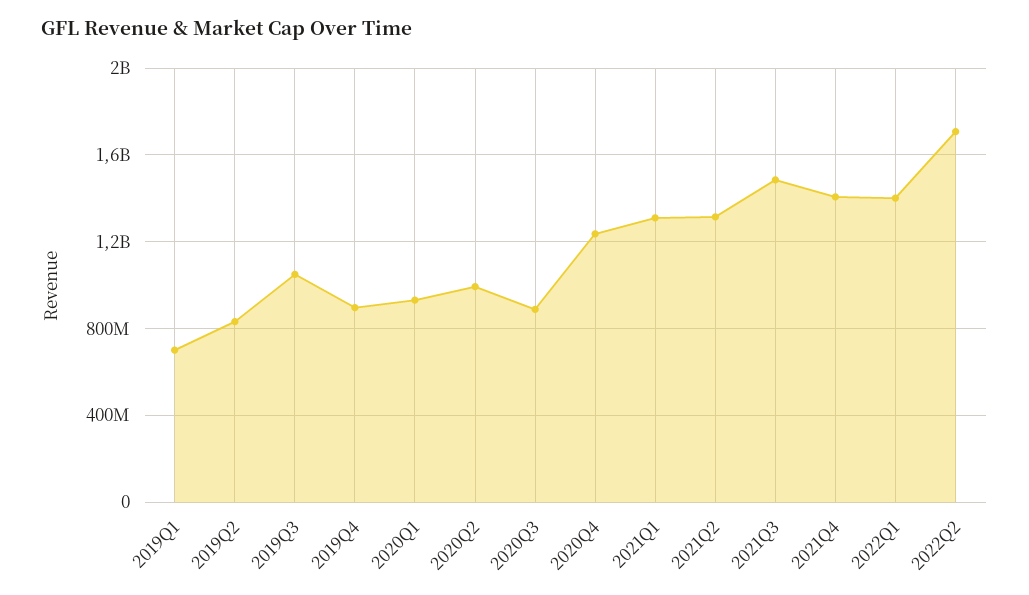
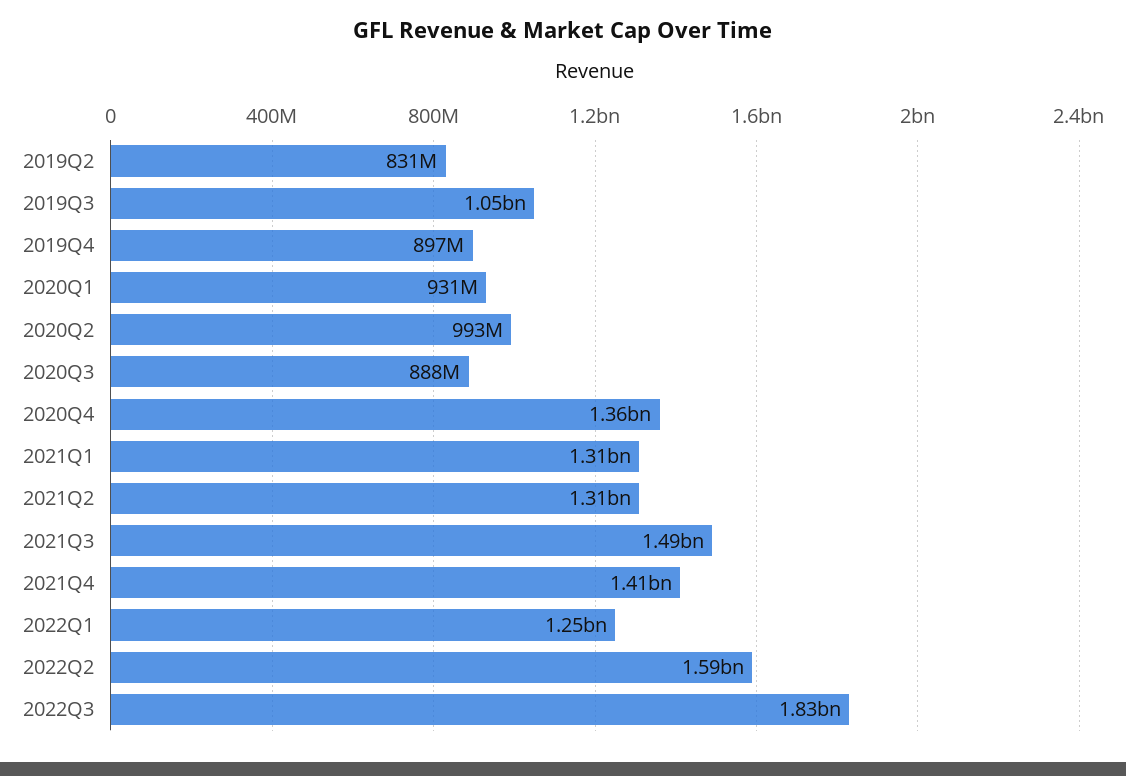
2019Q1: 700000000 -> none
2020Q4: 1250000000 -> 1360000000
2022Q1: 1400000000 -> 1250000000
2022Q2: 1700000000 -> 1590000000
2022Q3: none -> 1830000000

